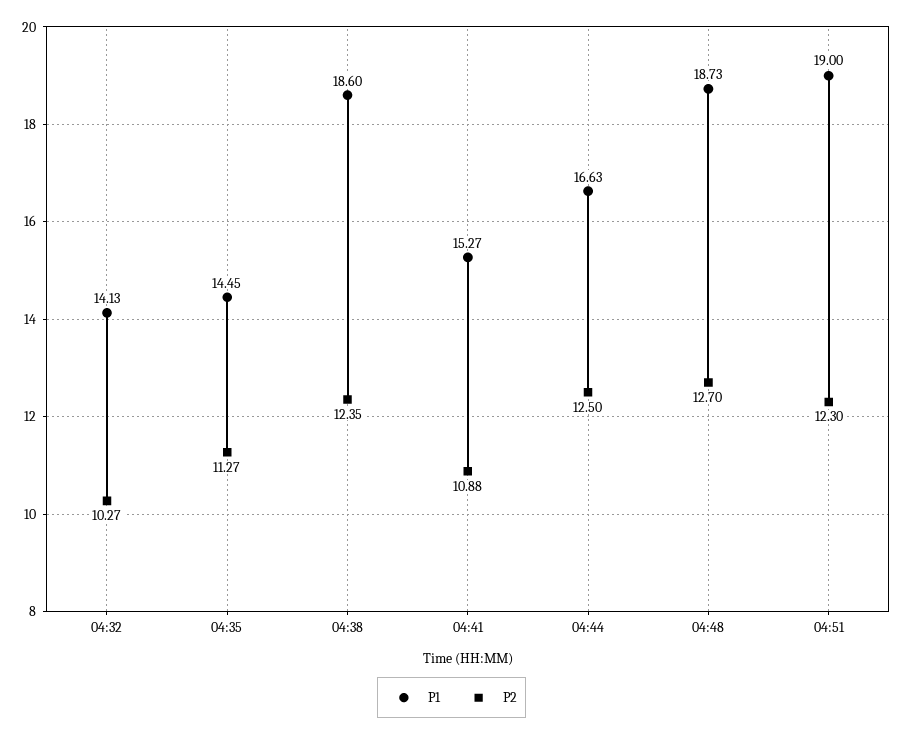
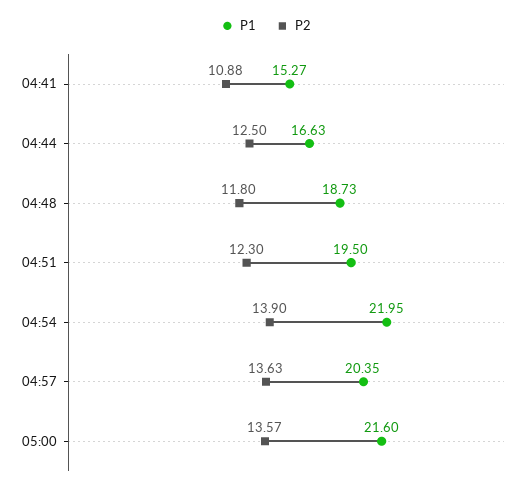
P1, 04:32: 14.13 -> none
P2, 04:32: 10.27 -> none
P1, 04:35: 14.45 -> none
P2, 04:35: 11.27 -> none
P1, 04:38: 18.6 -> none
P2, 04:38: 12.35 -> none
P2, 04:48: 12.7 -> 11.8
P1, 04:51: 19 -> 19.5
P1, 04:54: none -> 21.95
P2, 04:54: none -> 13.9
P1, 04:57: none -> 20.35
P2, 04:57: none -> 13.63
P1, 05:00: none -> 21.6
P2, 05:00: none -> 13.57

